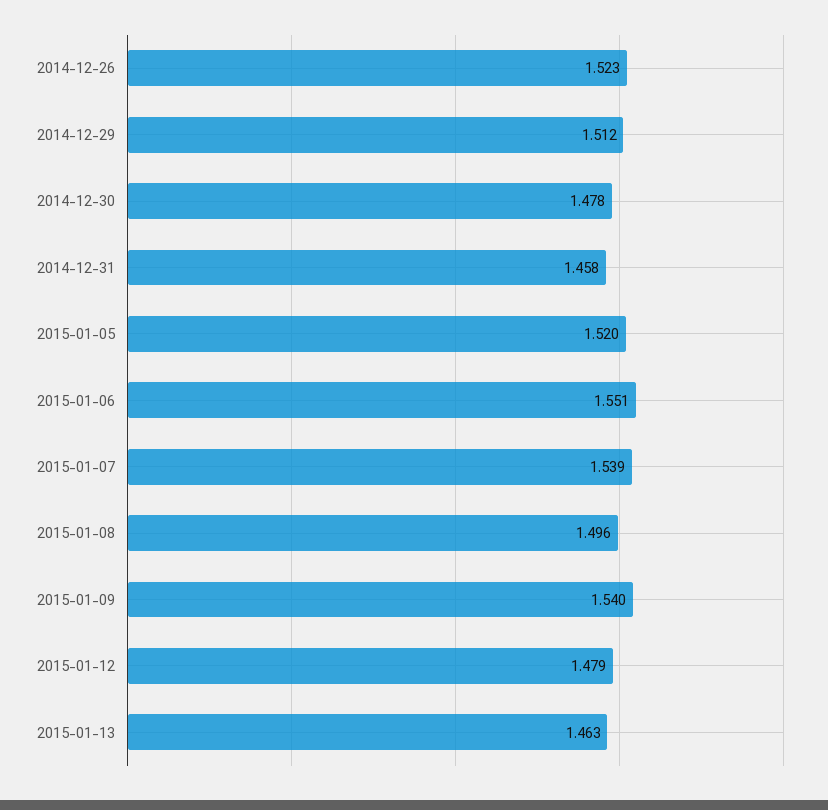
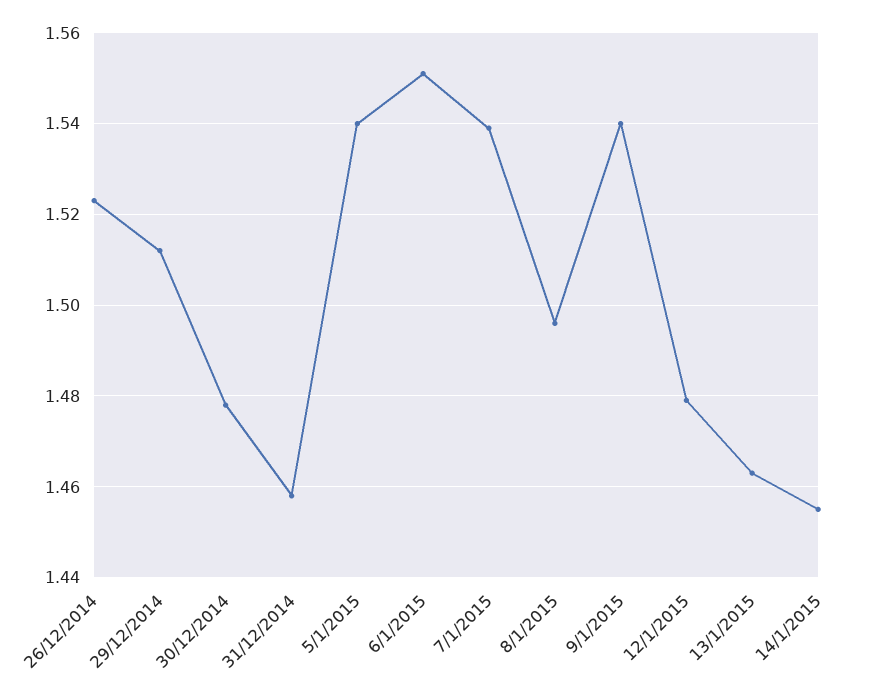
2015-01-05: 1.52 -> 1.54
14/1/2015: none -> 1.455

